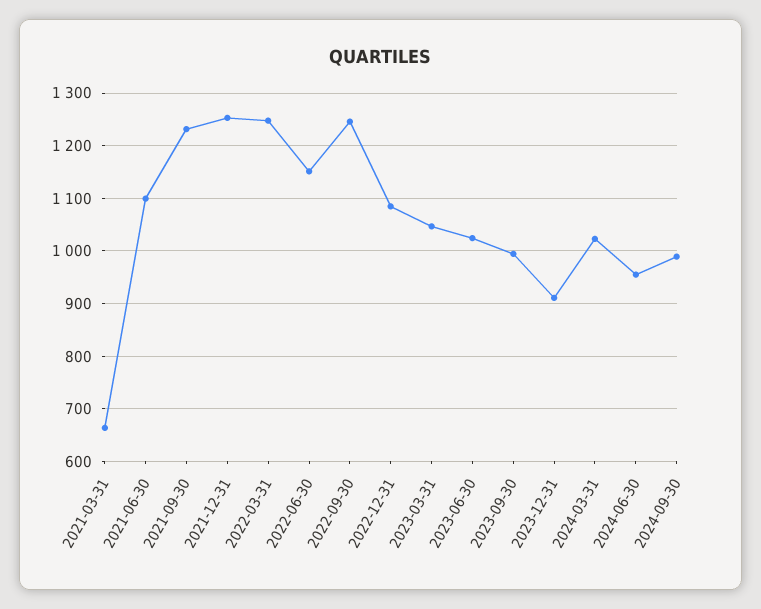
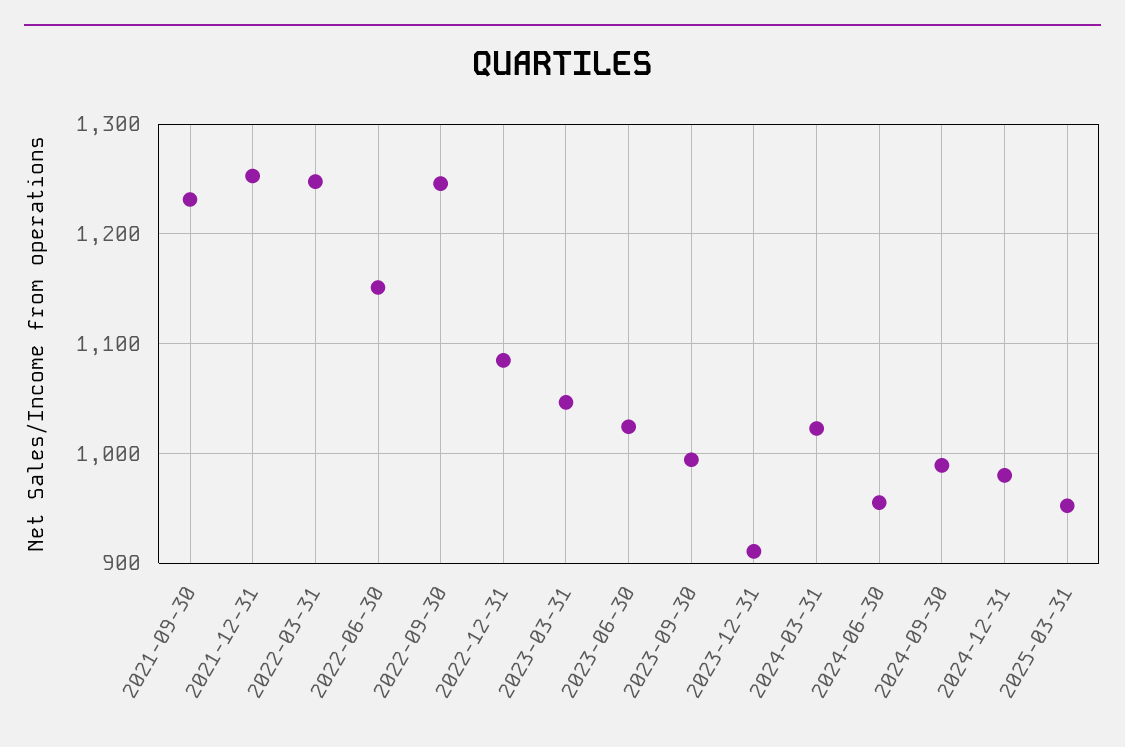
2021-03-31: 660 -> none
2021-06-30: 1100 -> none
2024-12-31: none -> 980
2025-03-31: none -> 950

